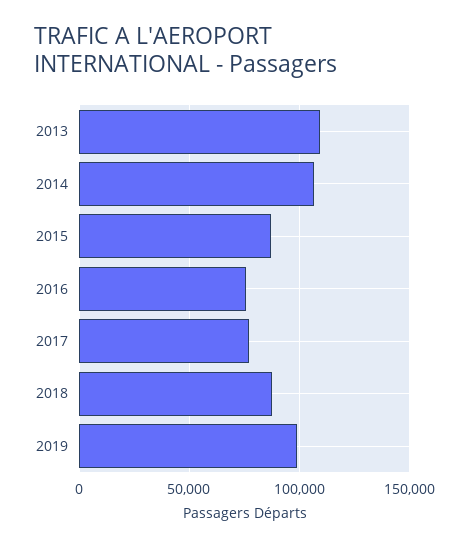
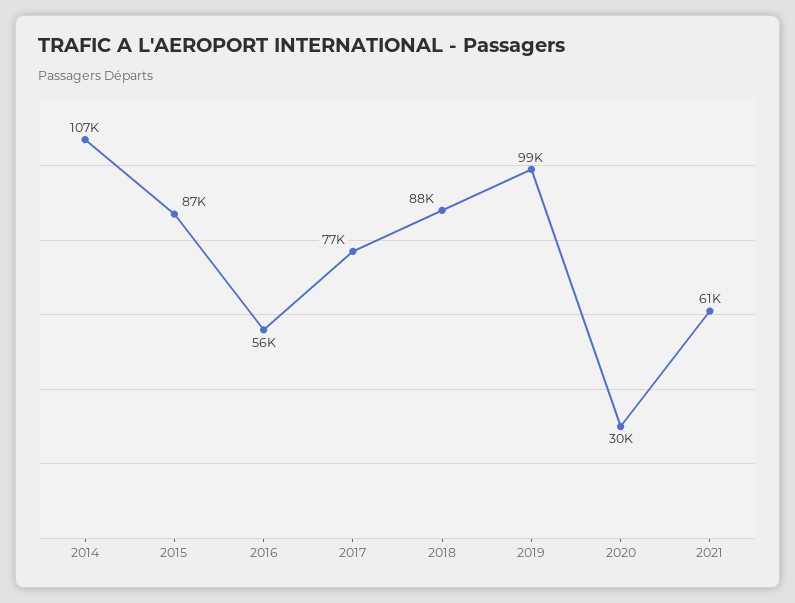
2013: 110000 -> none
2016: 75000 -> 56000
2020: none -> 30000
2021: none -> 61000

